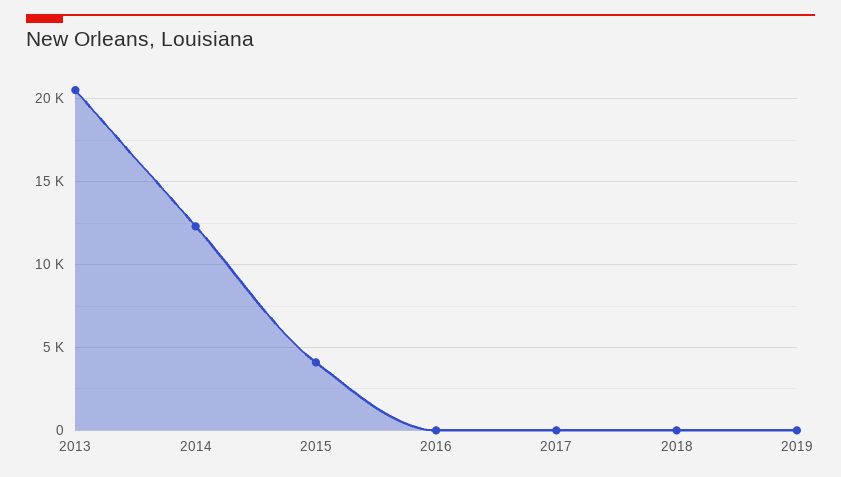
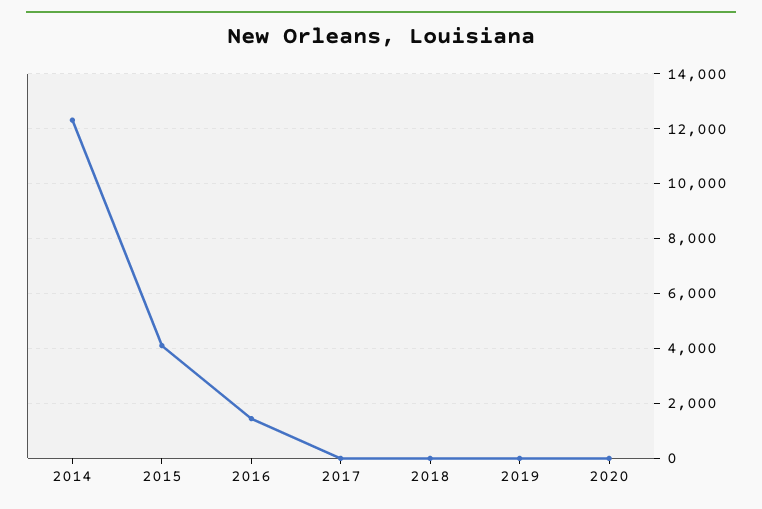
2013: 20500 -> none
2016: 0 -> 1500
2020: none -> 0

